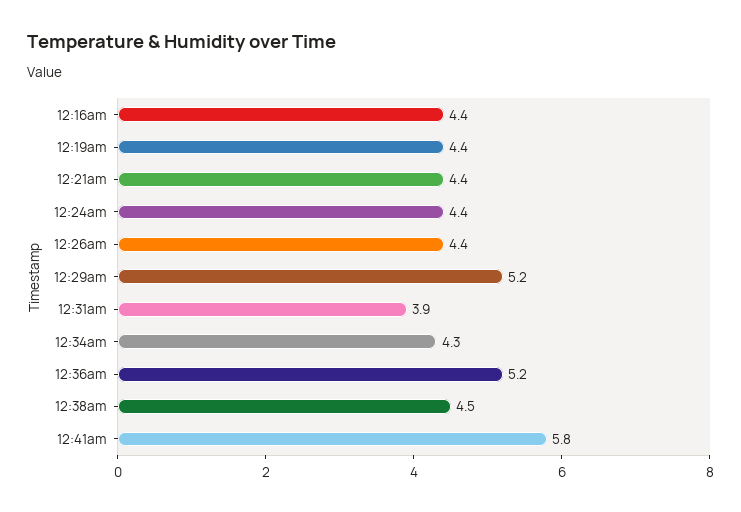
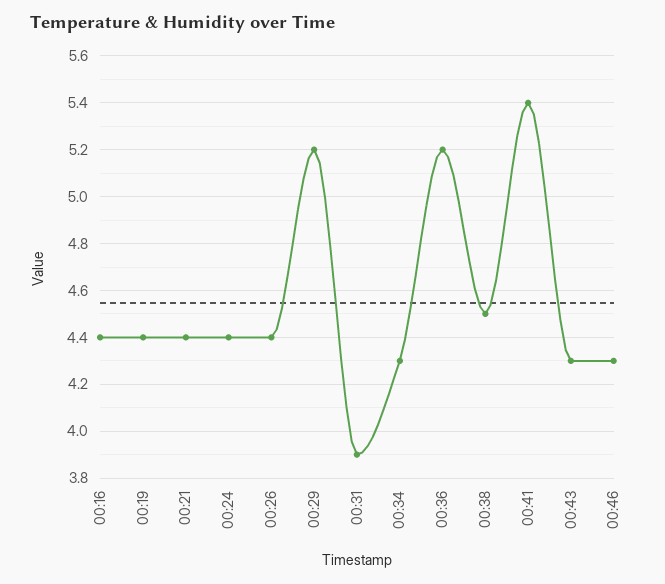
12:41am: 5.8 -> 5.4
00:43: none -> 4.3
00:46: none -> 4.3

